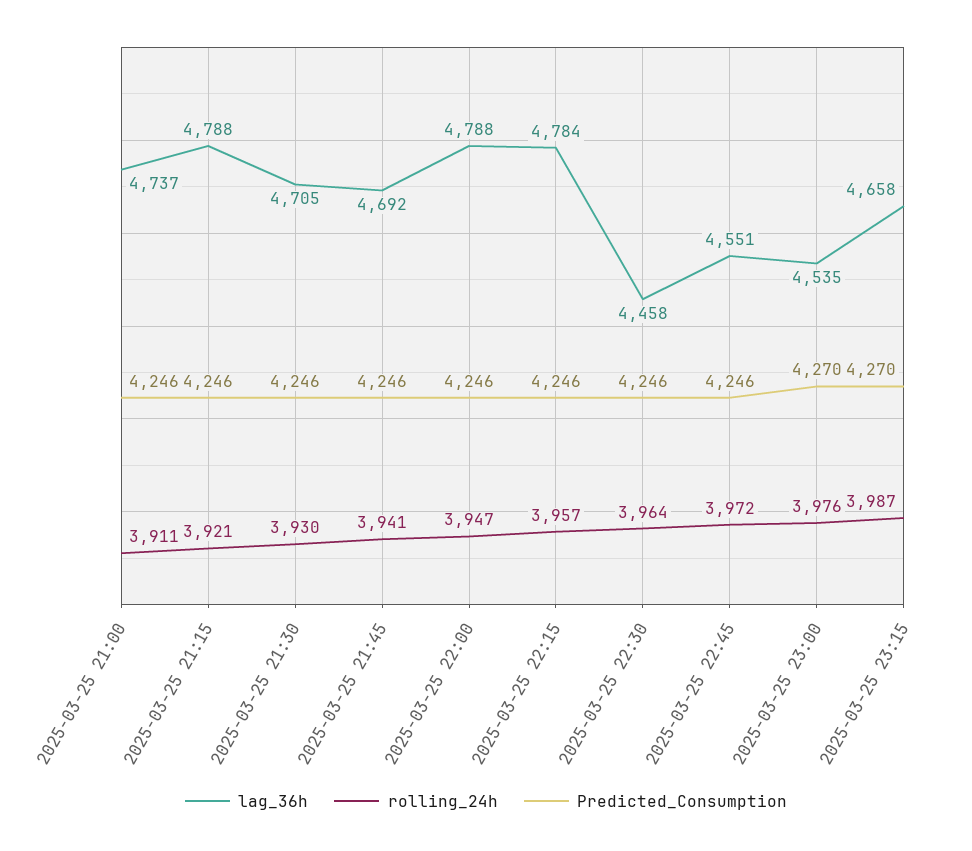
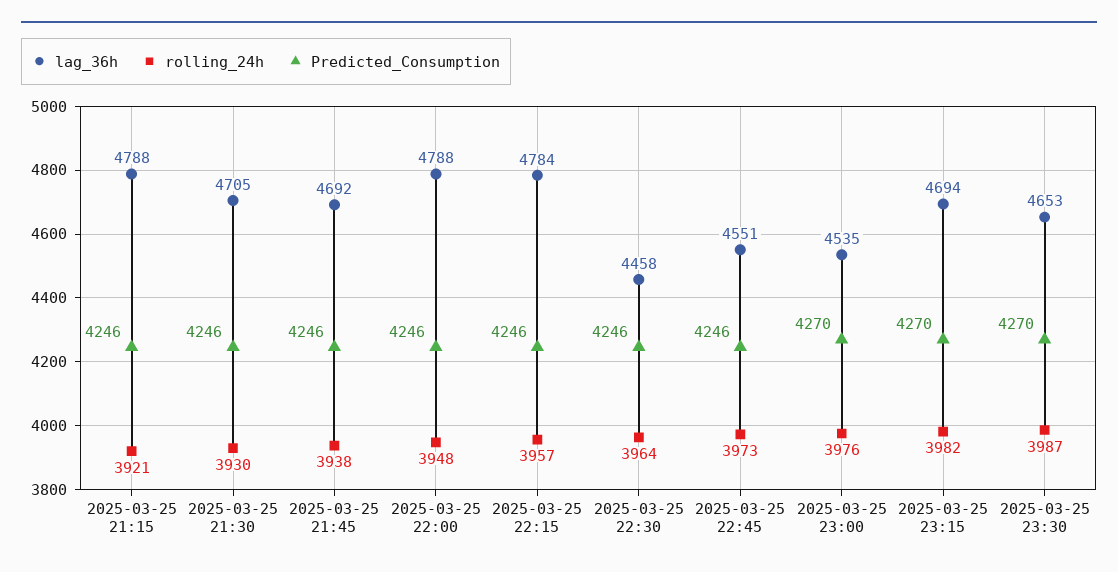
lag_36h, 2025-03-25 21:00: 4737 -> none
rolling_24h, 2025-03-25 21:00: 3911 -> none
Predicted_Consumption, 2025-03-25 21:00: 4246 -> none
rolling_24h, 2025-03-25 21:45: 3941 -> 3938
rolling_24h, 2025-03-25 22:00: 3947 -> 3948
rolling_24h, 2025-03-25 22:45: 3972 -> 3973
lag_36h, 2025-03-25 23:15: 4658 -> 4694
rolling_24h, 2025-03-25 23:15: 3987 -> 3982
lag_36h, 2025-03-25 23:30: none -> 4653
rolling_24h, 2025-03-25 23:30: none -> 3987
Predicted_Consumption, 2025-03-25 23:30: none -> 4270

